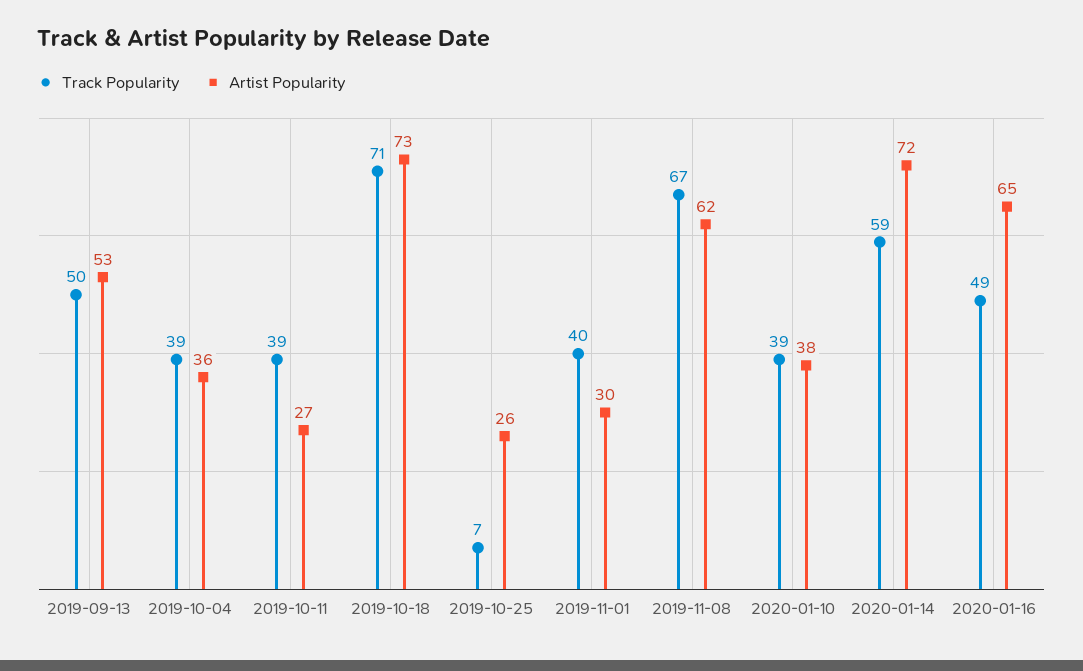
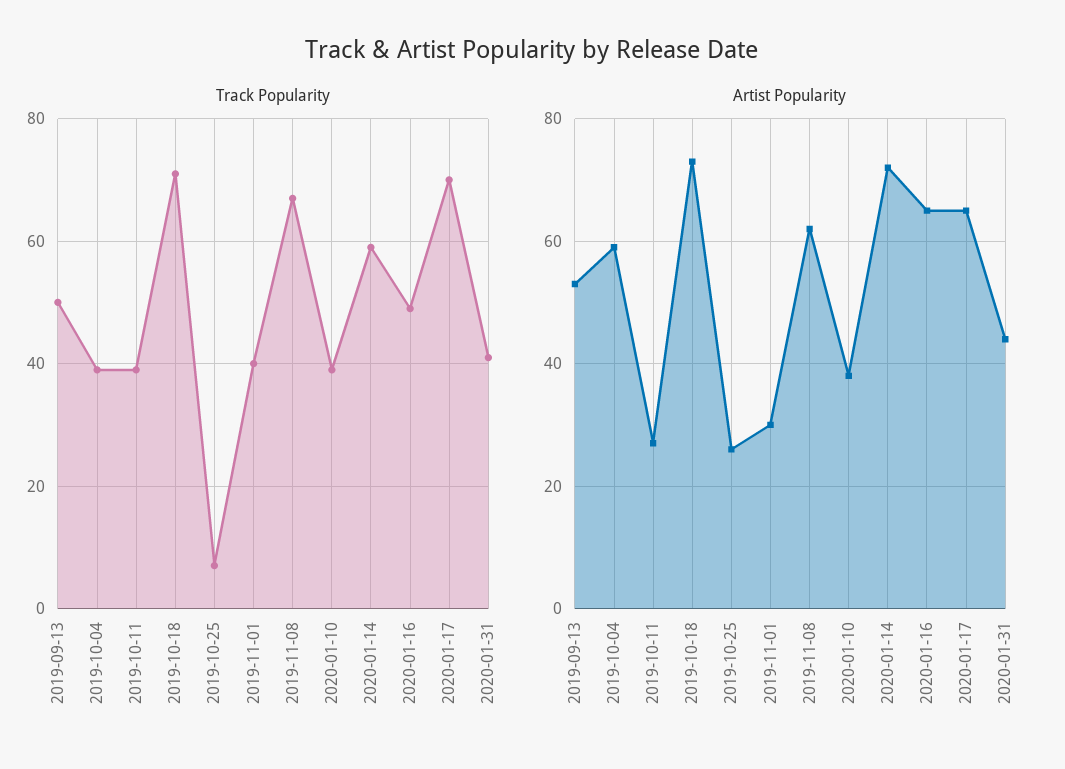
Artist Popularity, 2019-10-04: 36 -> 60
Track Popularity, 2020-01-17: none -> 70
Track Popularity, 2020-01-31: none -> 40
Artist Popularity, 2020-01-17: none -> 65
Artist Popularity, 2020-01-31: none -> 45

